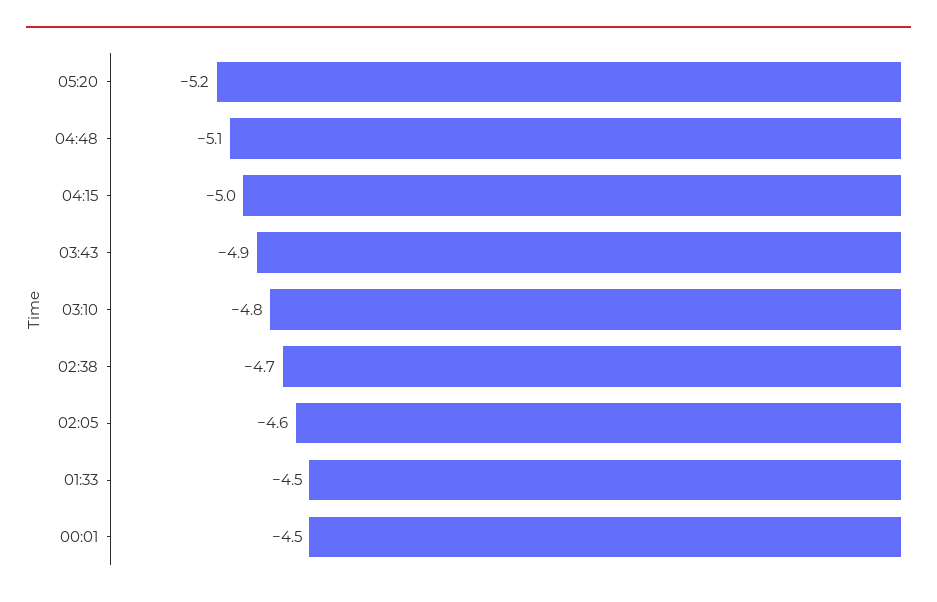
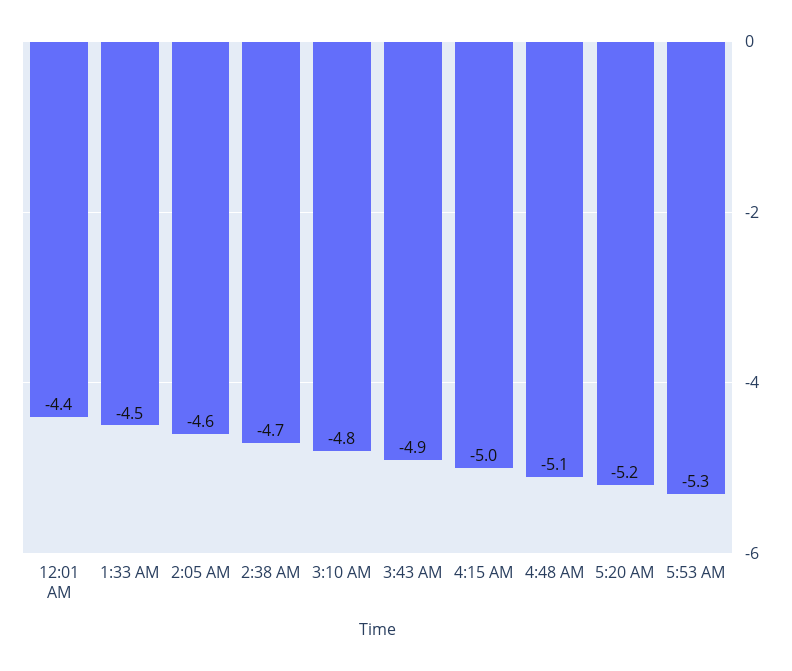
00:01: -4.5 -> -4.4
5:53 AM: none -> -5.3

